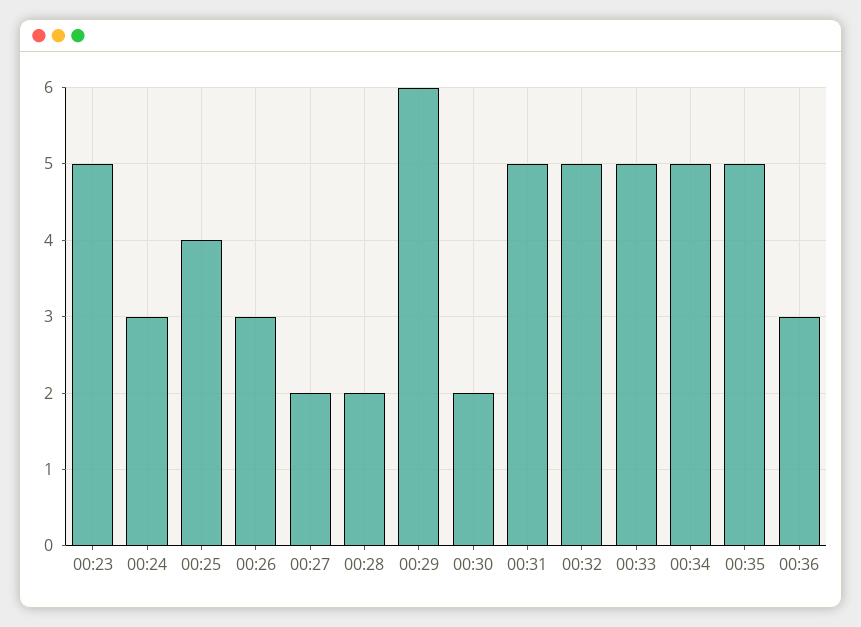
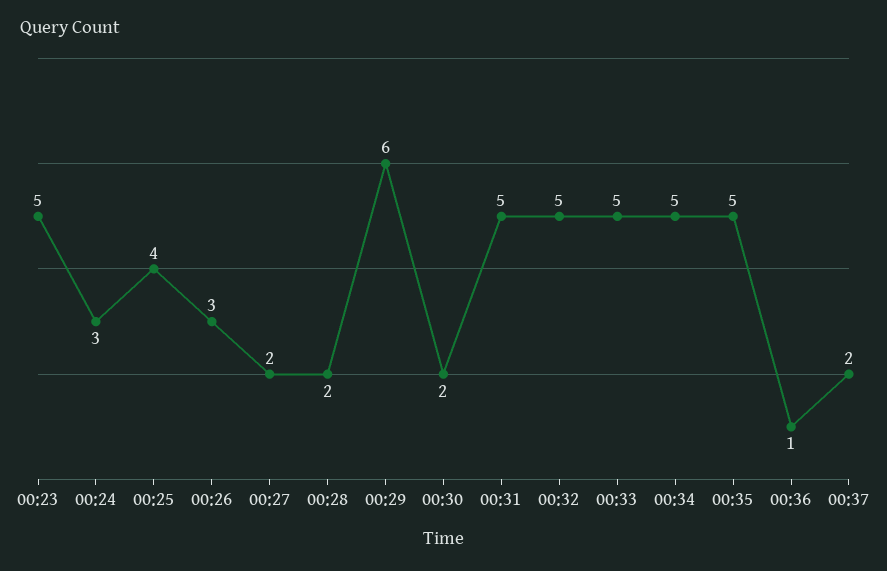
00:36: 3 -> 1
00:37: none -> 2

